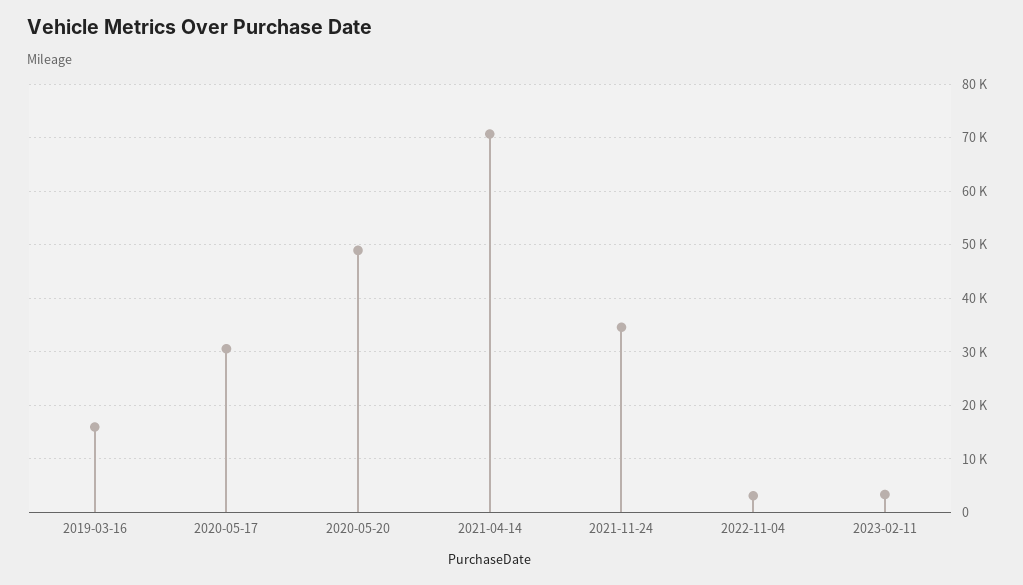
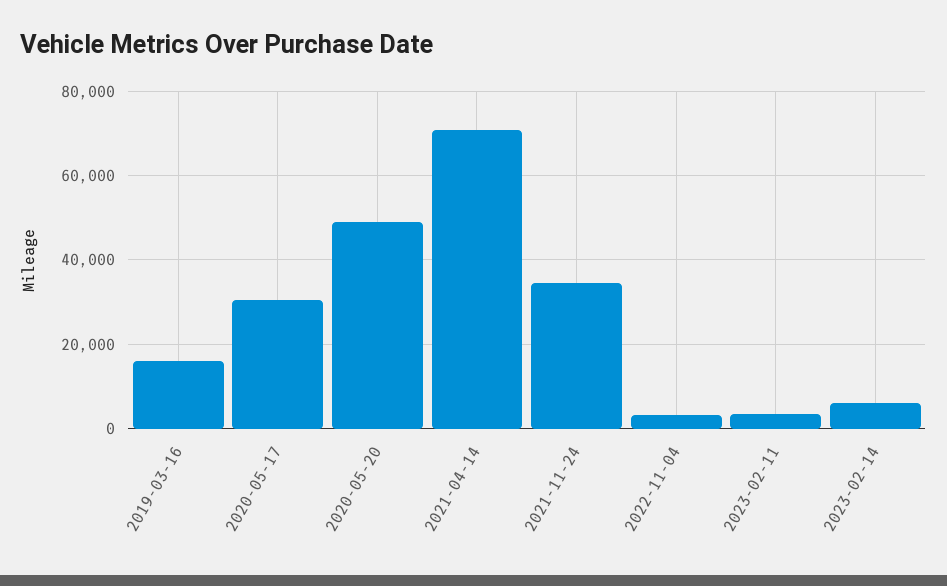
2023-02-14: none -> 6000

